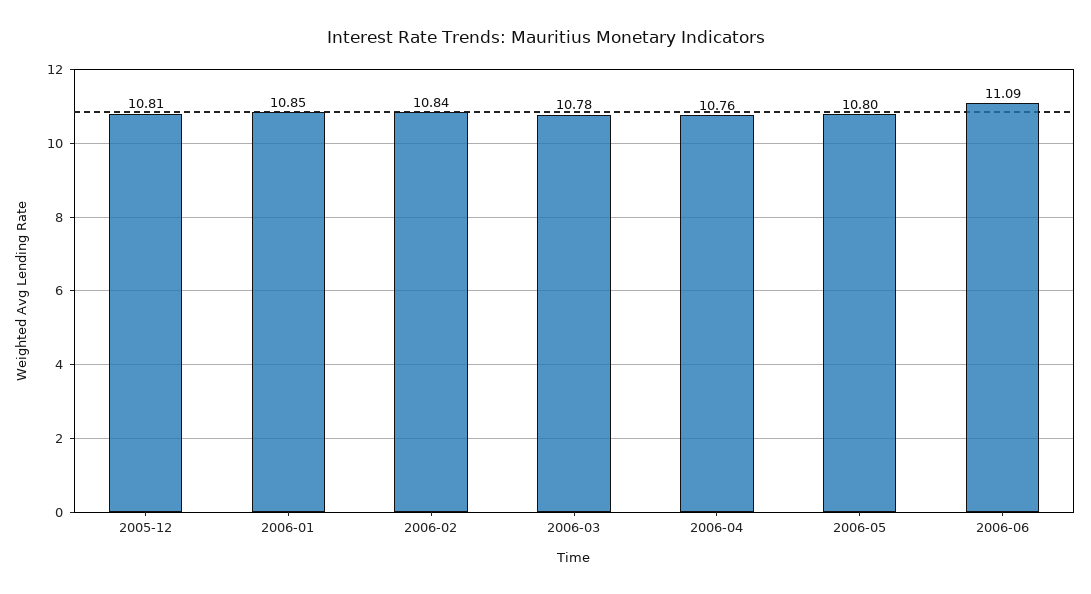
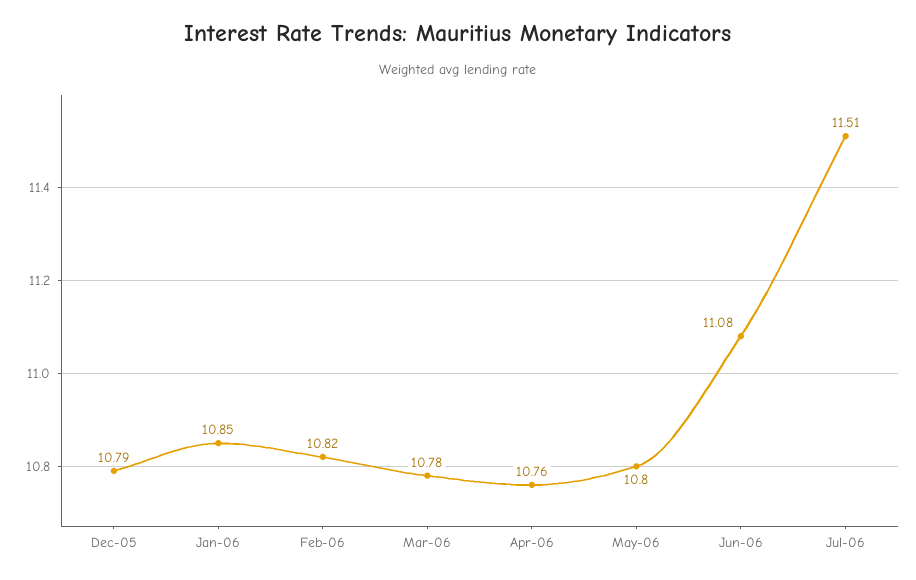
2005-12: 10.81 -> 10.79
2006-02: 10.84 -> 10.82
2006-06: 11.09 -> 11.08
Jul-06: none -> 11.51

